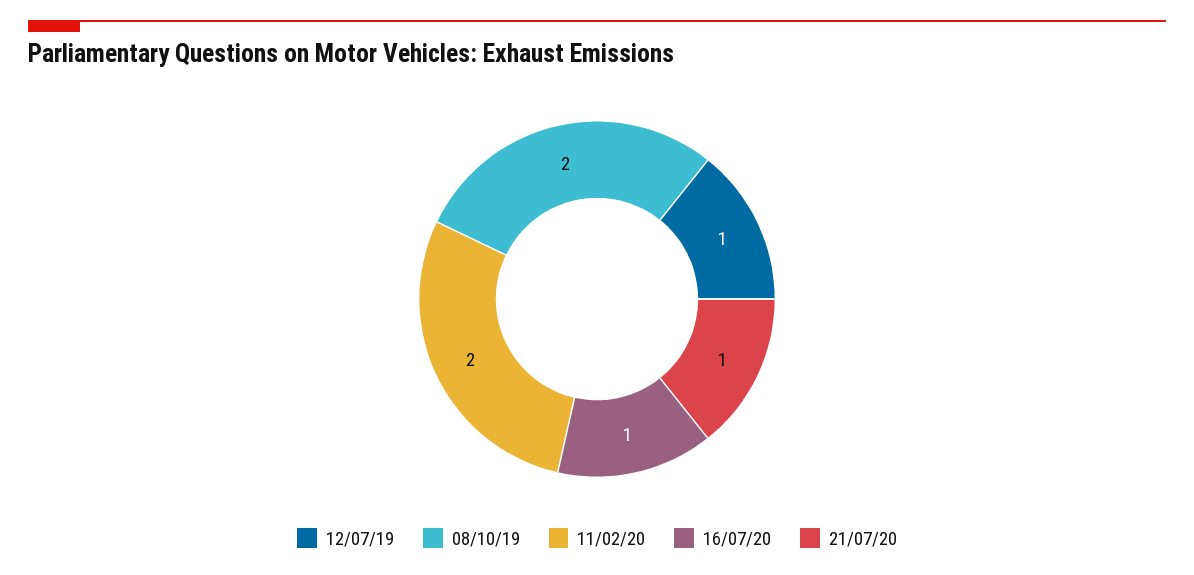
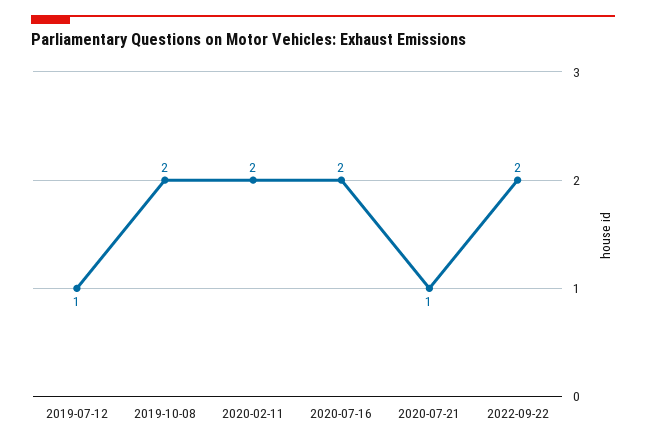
16/07/20: 1 -> 2
2022-09-22: none -> 2

